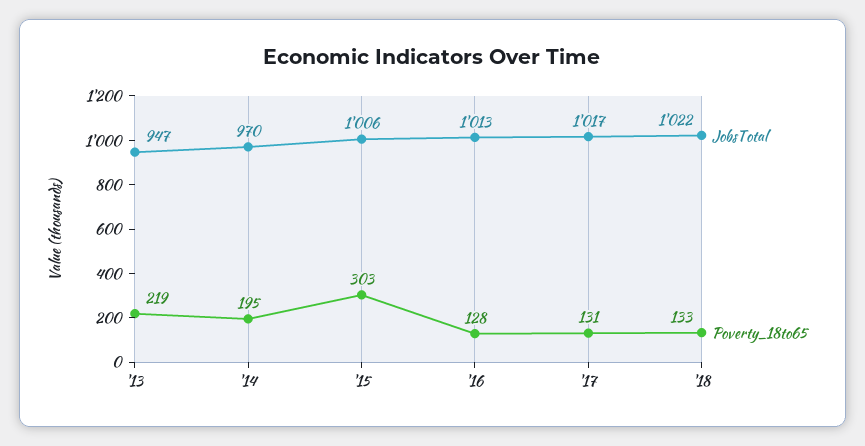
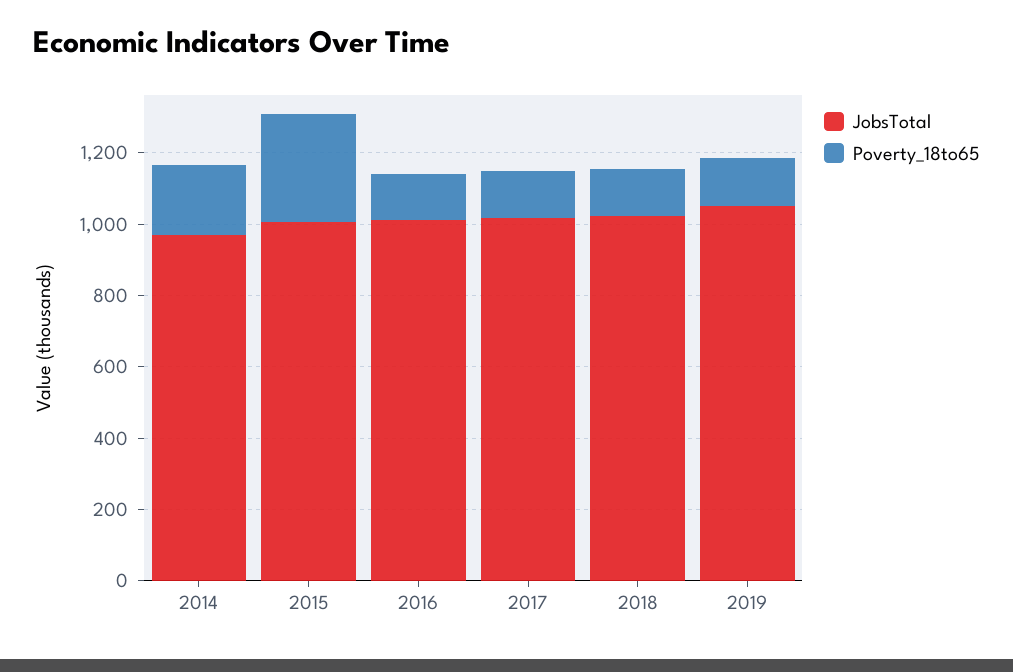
JobsTotal, '13: 947 -> none
Poverty_18to65, '13: 219 -> none
JobsTotal, 2019: none -> 1050
Poverty_18to65, 2019: none -> 150

